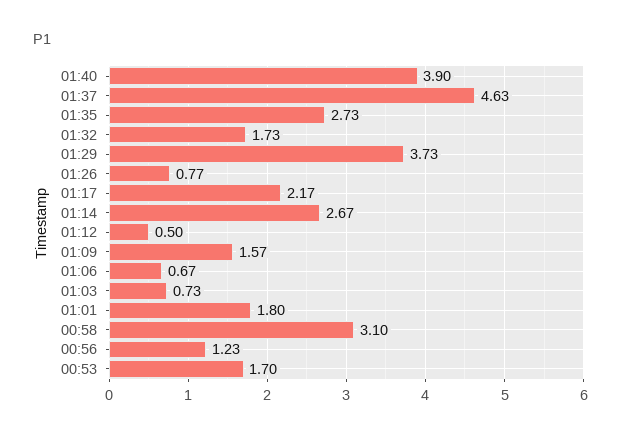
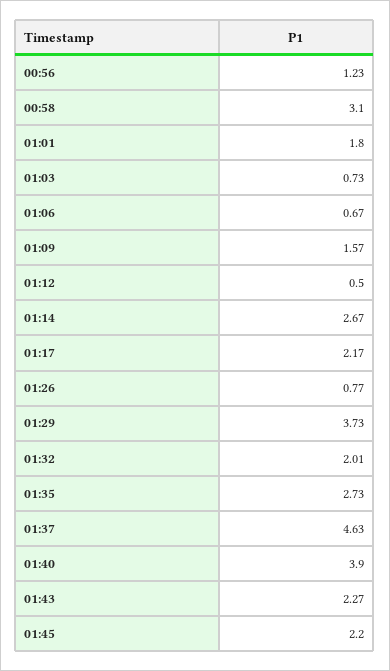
01:32: 1.73 -> 2.01
00:53: 1.7 -> none
01:43: none -> 2.27
01:45: none -> 2.2

